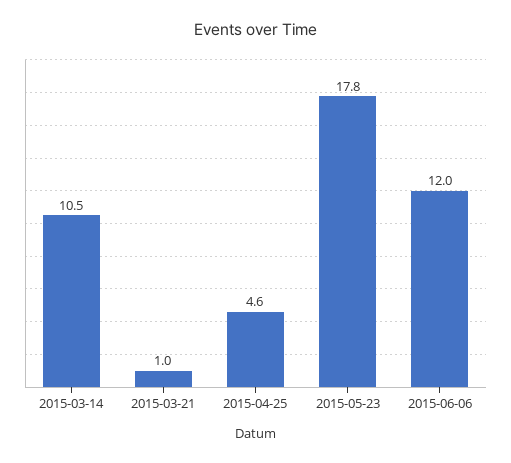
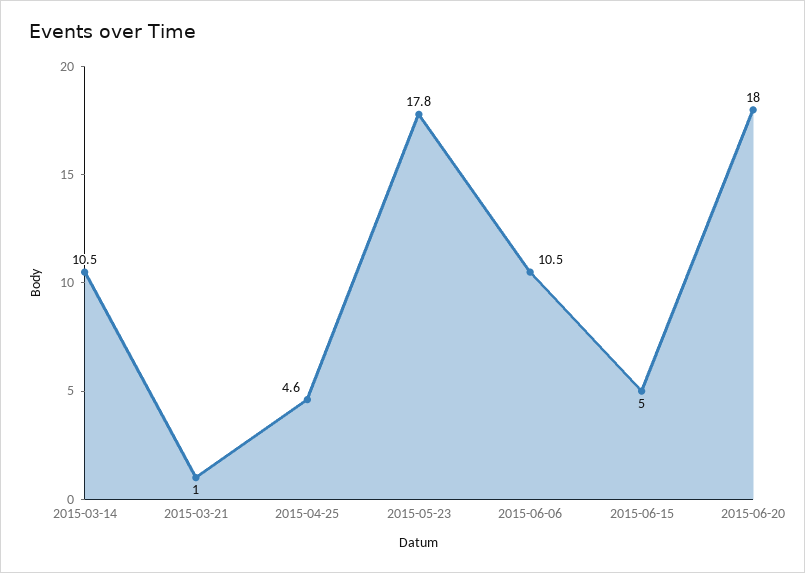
2015-06-06: 12 -> 10.5
2015-06-15: none -> 5
2015-06-20: none -> 18

